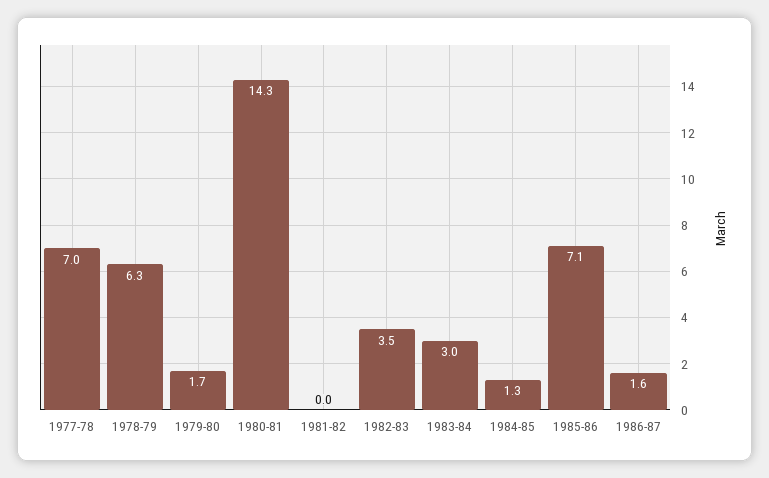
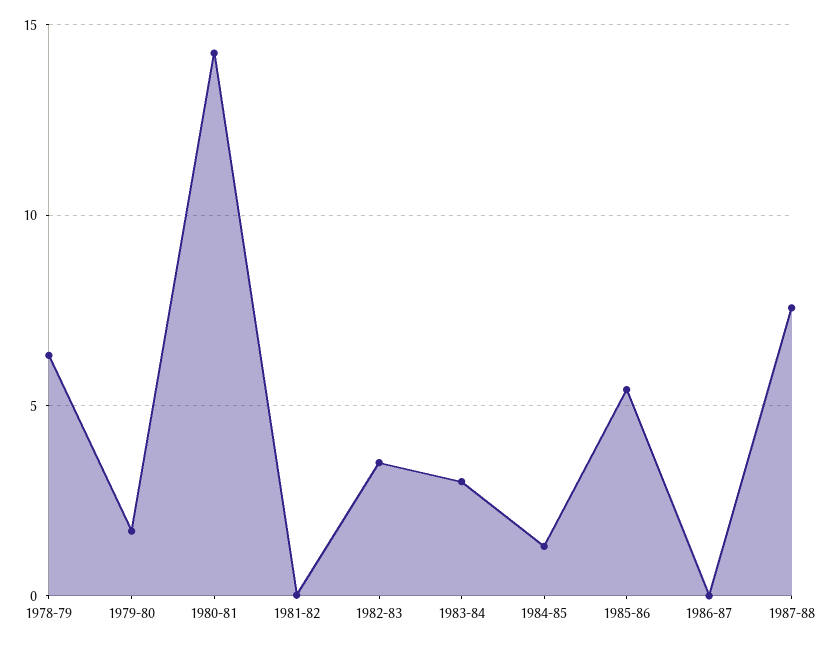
1977-78: 7 -> none
1985-86: 7.1 -> 5.5
1986-87: 1.6 -> 0
1987-88: none -> 7.5

